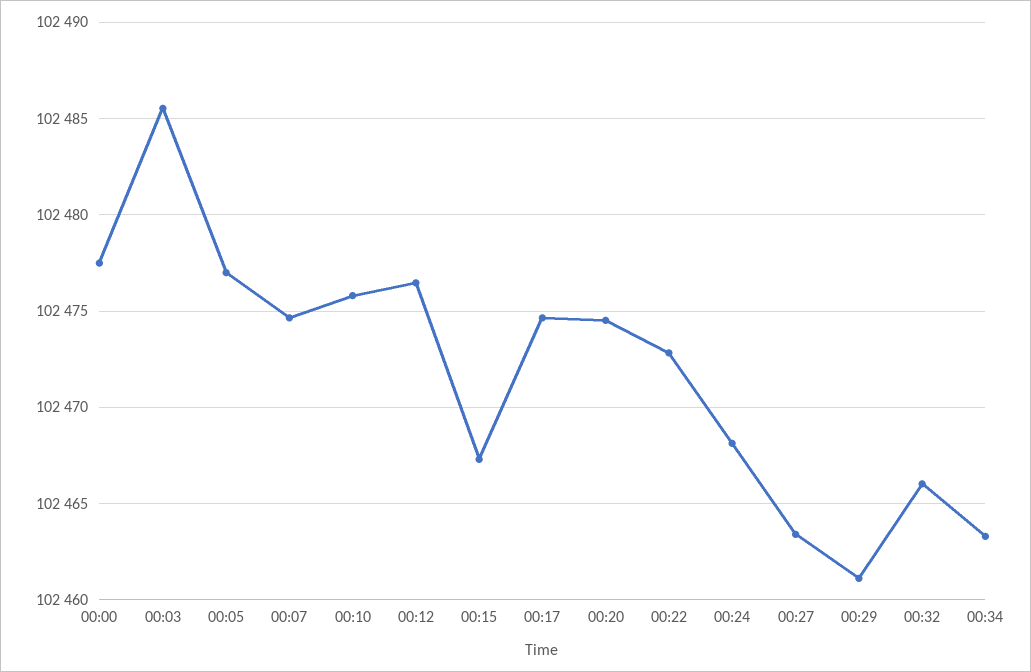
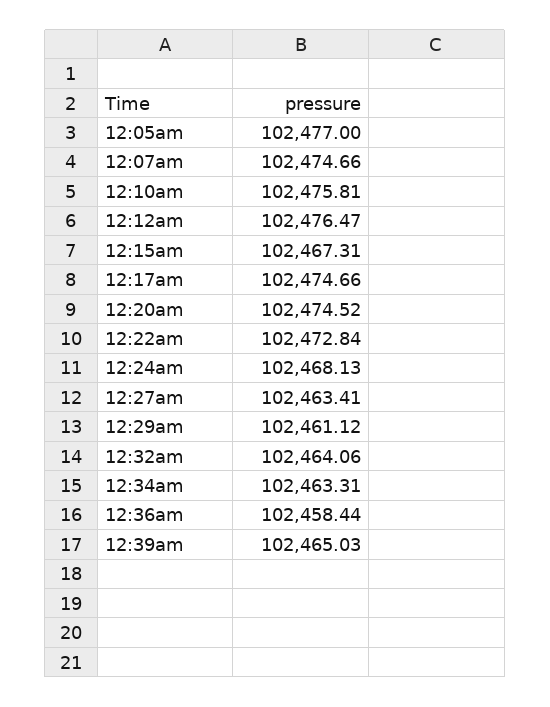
00:00: 102477.5 -> none
00:03: 102485.5 -> none
00:32: 102466 -> 102464.06
12:36am: none -> 102458.44
12:39am: none -> 102465.03

